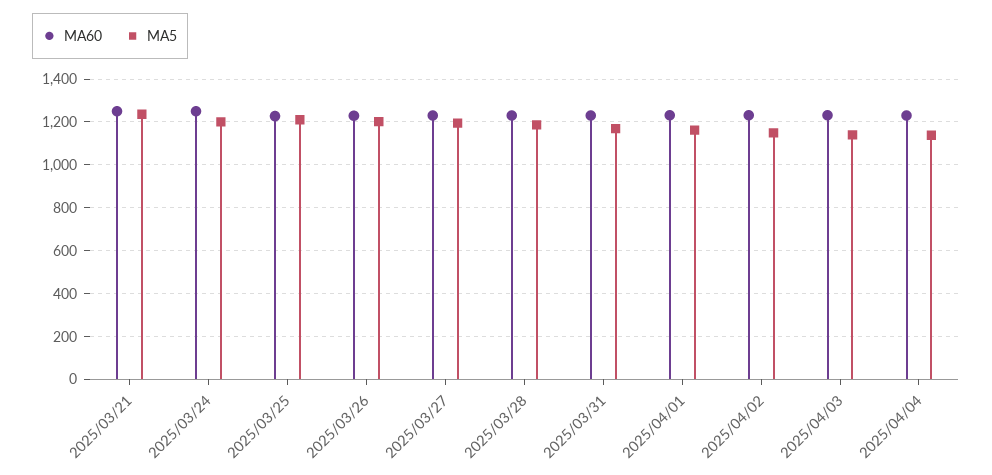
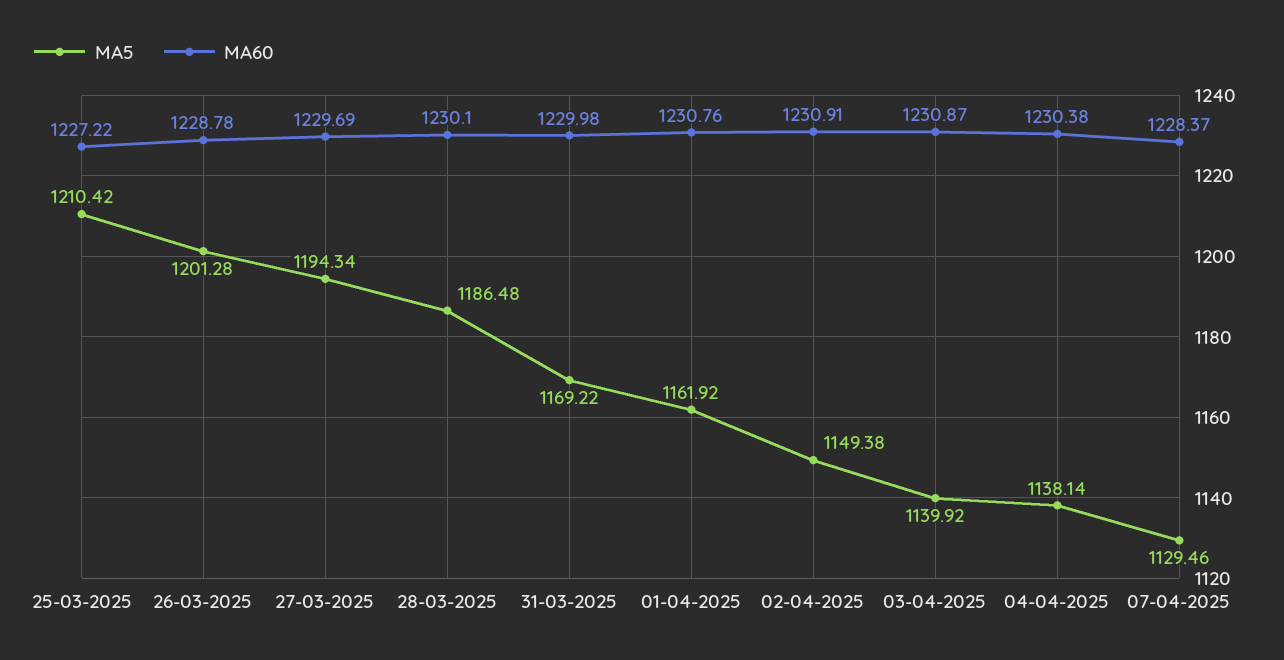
MA60, 2025/03/21: 1250 -> none
MA5, 2025/03/21: 1250 -> none
MA60, 2025/03/24: 1250 -> none
MA5, 2025/03/24: 1200 -> none
MA5, 07-04-2025: none -> 1129.46
MA60, 07-04-2025: none -> 1228.37

